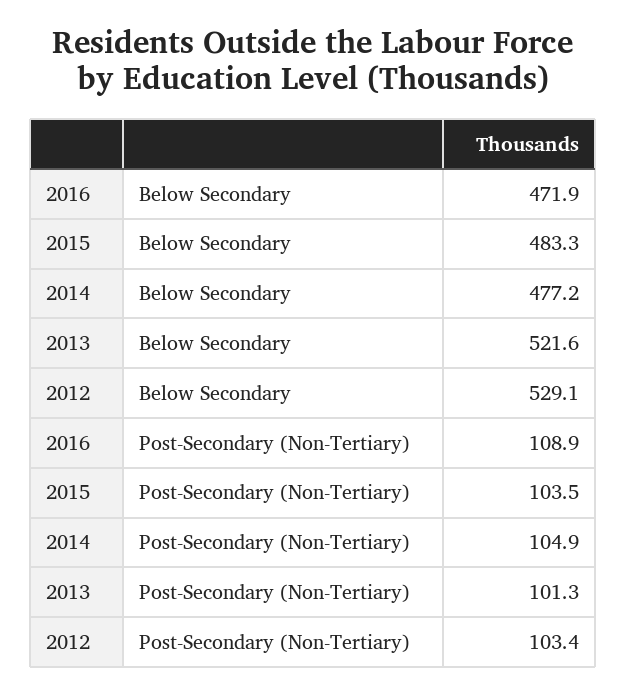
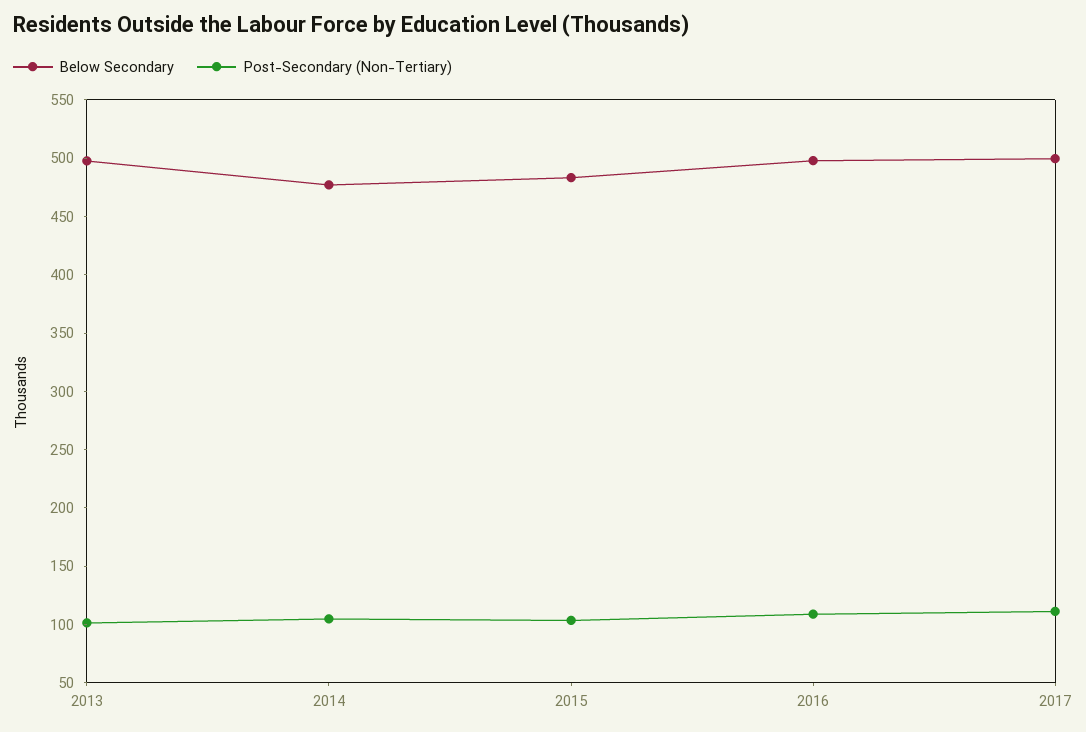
Below Secondary, 2016: 471.9 -> 500
Below Secondary, 2013: 521.6 -> 500
Below Secondary, 2012: 529.1 -> none
Post-Secondary (Non-Tertiary), 2012: 103.4 -> none
Below Secondary, 2017: none -> 500
Post-Secondary (Non-Tertiary), 2017: none -> 110

